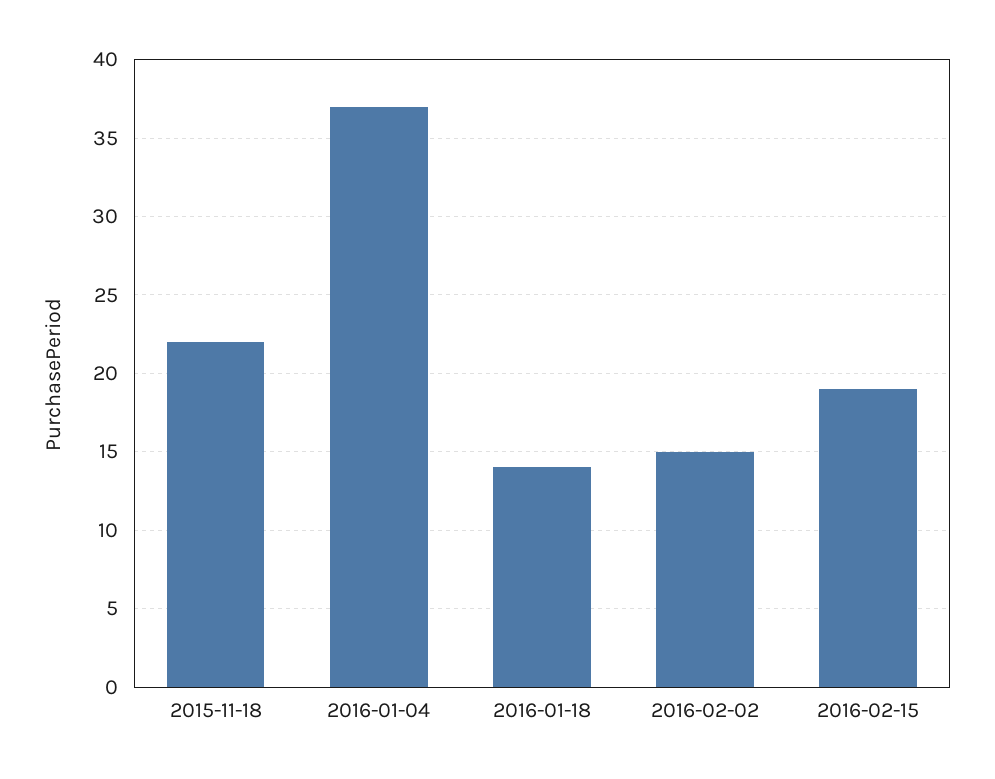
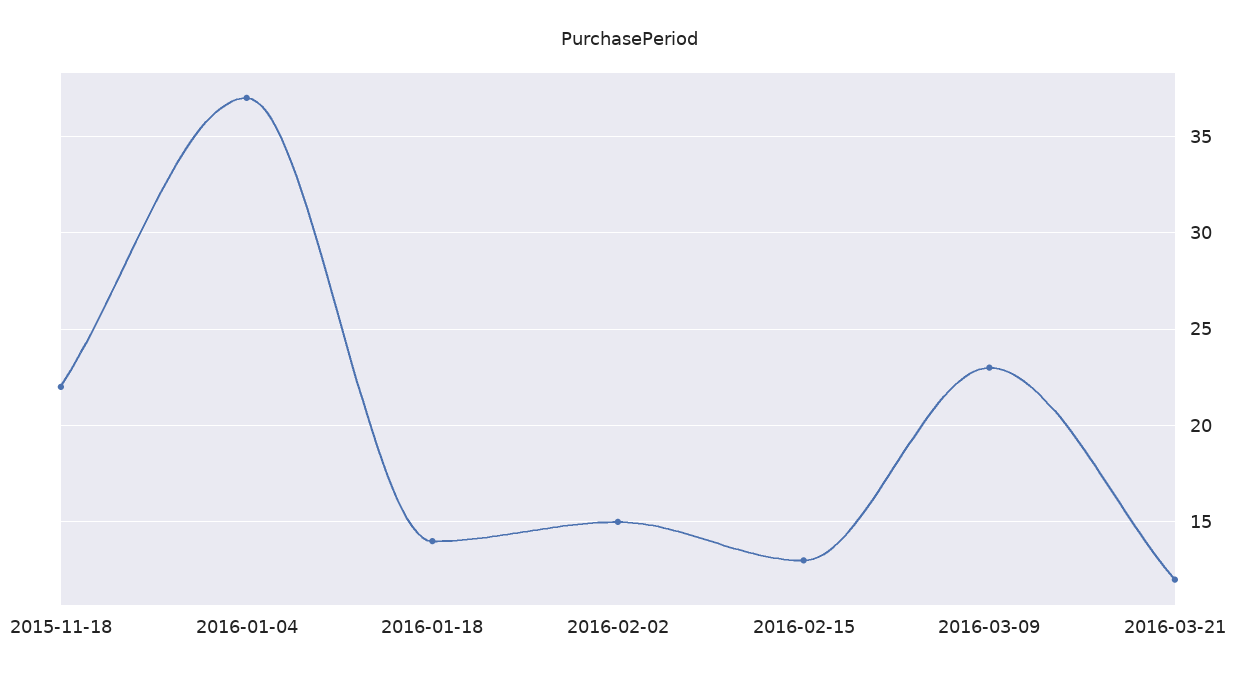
2016-02-15: 19 -> 13
2016-03-09: none -> 23
2016-03-21: none -> 12

